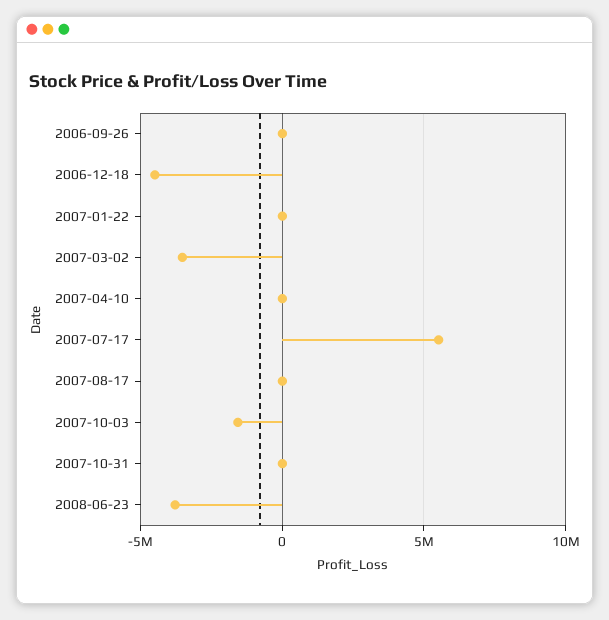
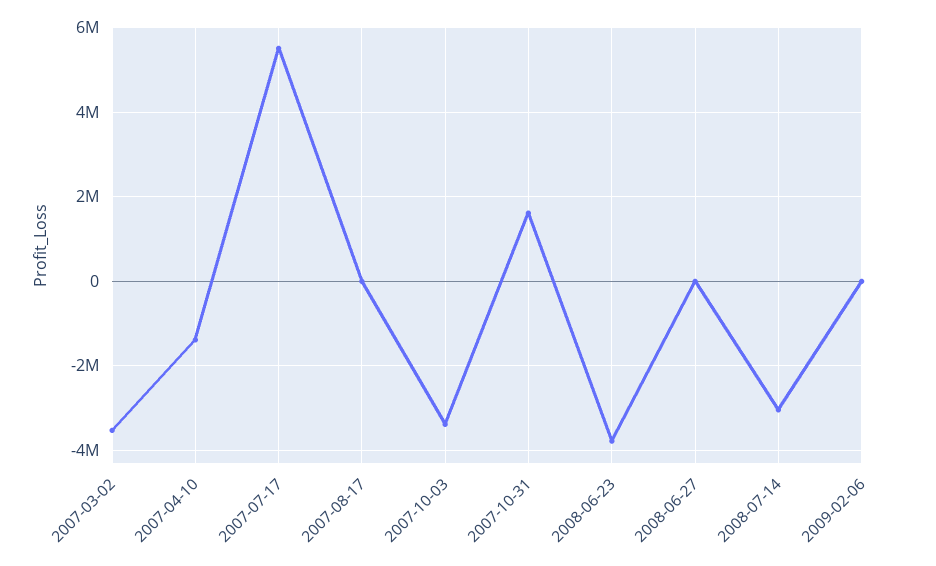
2006-09-26: 0 -> none
2006-12-18: -4500000 -> none
2007-01-22: 0 -> none
2007-04-10: 0 -> -1400000
2007-10-03: -1500000 -> -3400000
2007-10-31: 0 -> 1600000
2008-06-27: none -> 0
2008-07-14: none -> -3000000
2009-02-06: none -> 0

